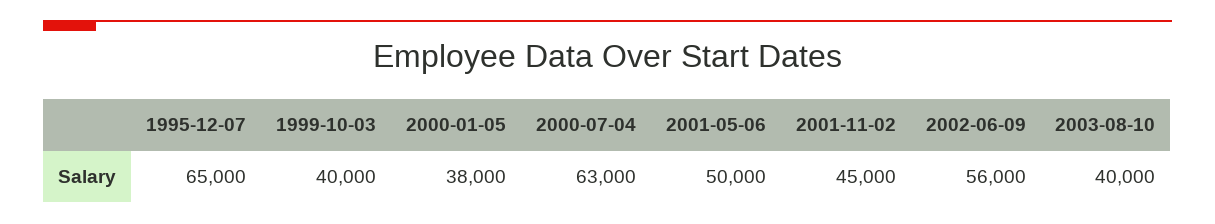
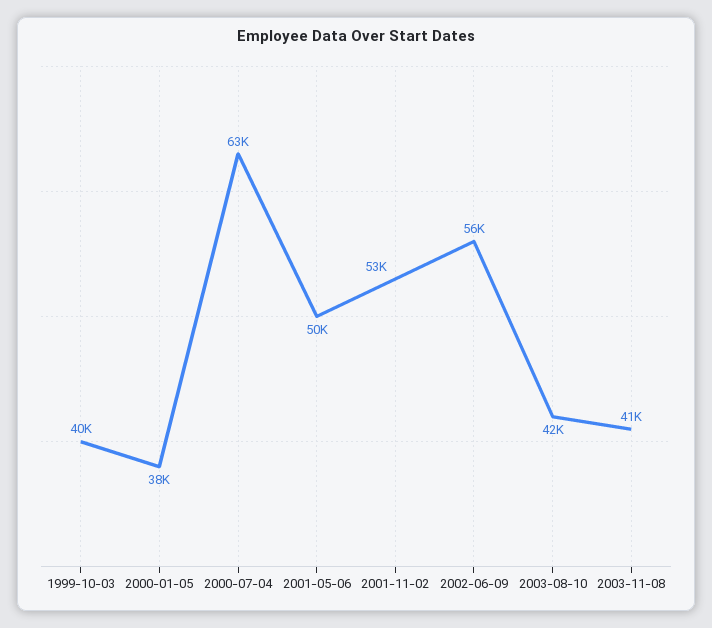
1995-12-07: 65000 -> none
2001-11-02: 45000 -> 53000
2003-08-10: 40000 -> 42000
2003-11-08: none -> 41000

